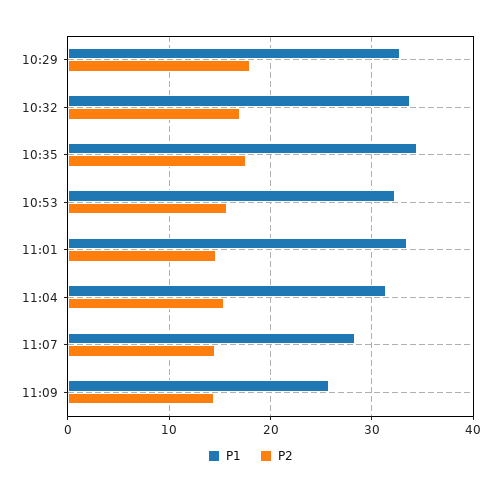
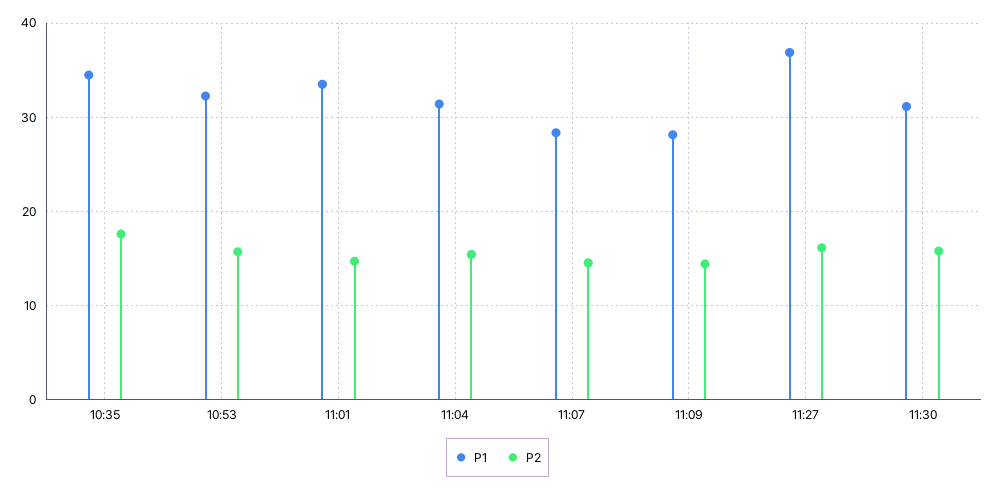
P1, 10:29: 33 -> none
P2, 10:29: 18 -> none
P1, 10:32: 34 -> none
P2, 10:32: 17 -> none
P1, 11:09: 26 -> 28
P1, 11:27: none -> 37
P2, 11:27: none -> 16
P1, 11:30: none -> 31
P2, 11:30: none -> 16

